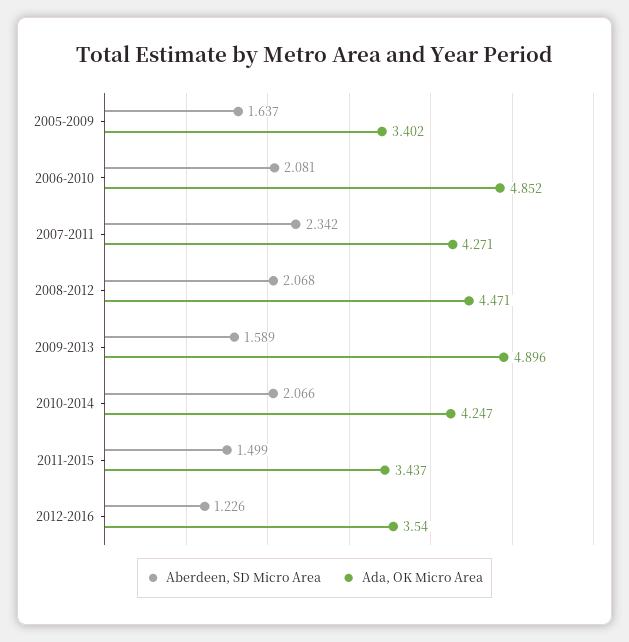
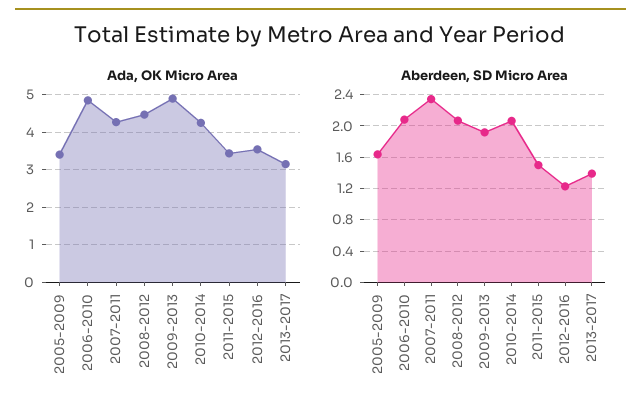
Aberdeen, SD Micro Area, 2009-2013: 1.589 -> 1.9
Ada, OK Micro Area, 2013-2017: none -> 3.2
Aberdeen, SD Micro Area, 2013-2017: none -> 1.4

